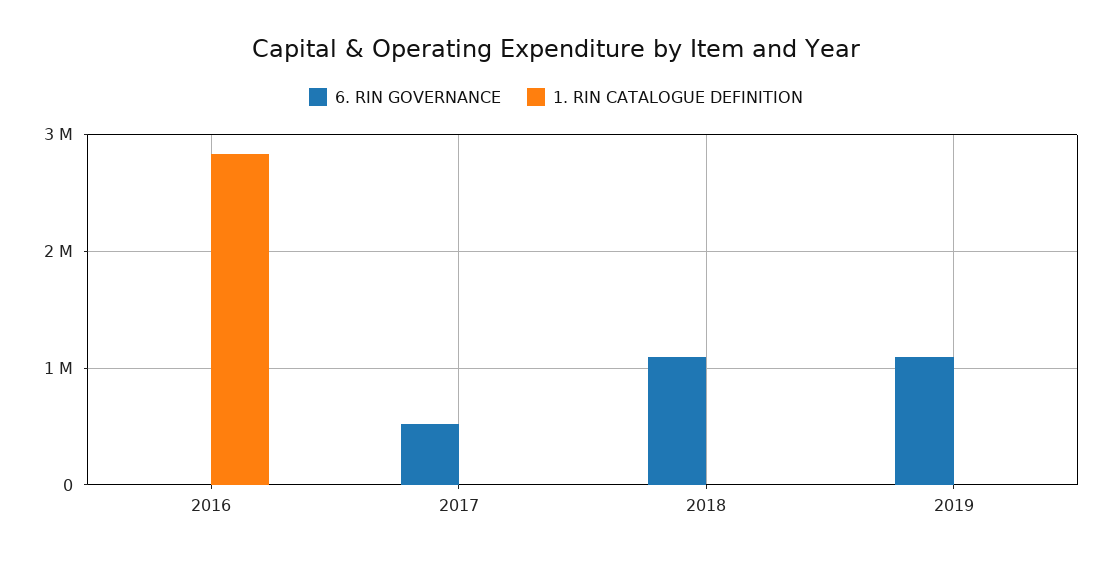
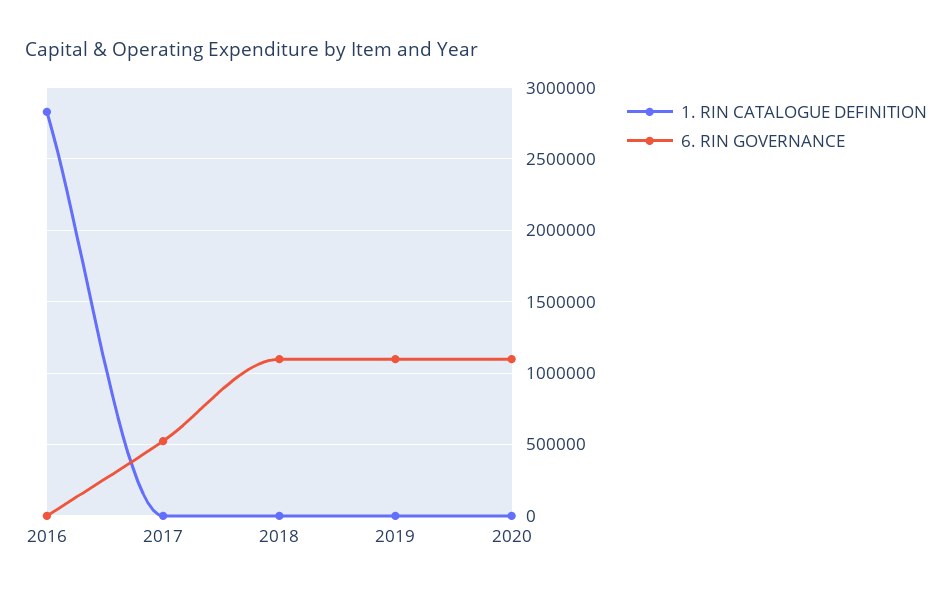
1. RIN CATALOGUE DEFINITION, 2020: none -> 0
6. RIN GOVERNANCE, 2020: none -> 1100000

